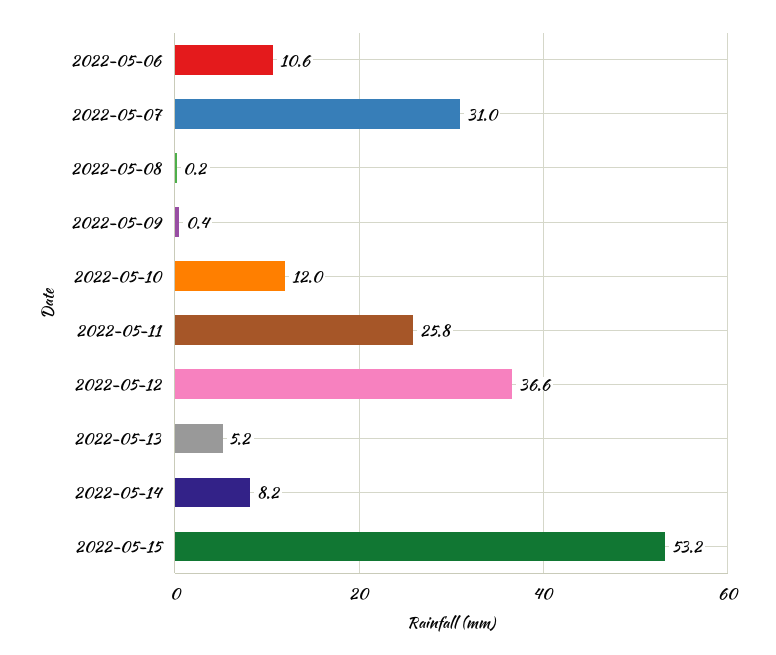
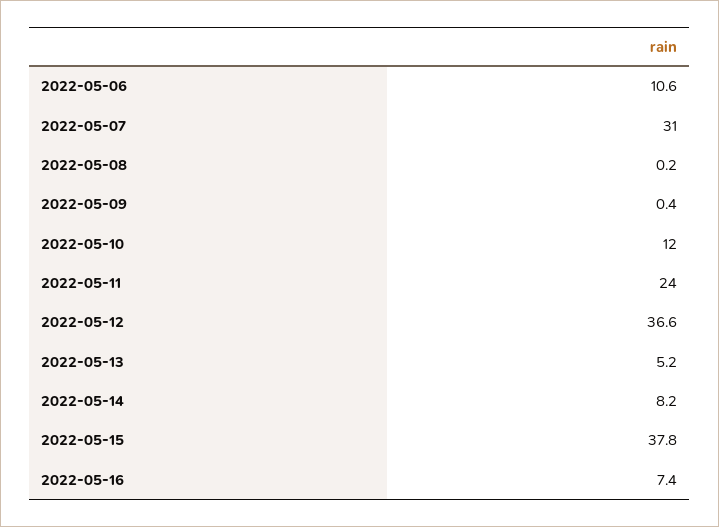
2022-05-11: 25.8 -> 24
2022-05-15: 53.2 -> 37.8
2022-05-16: none -> 7.4

